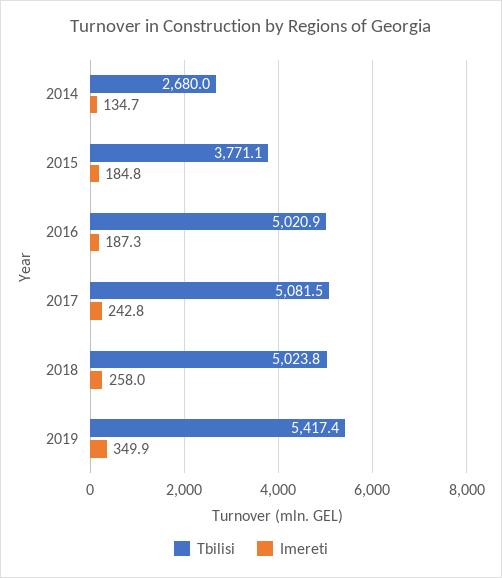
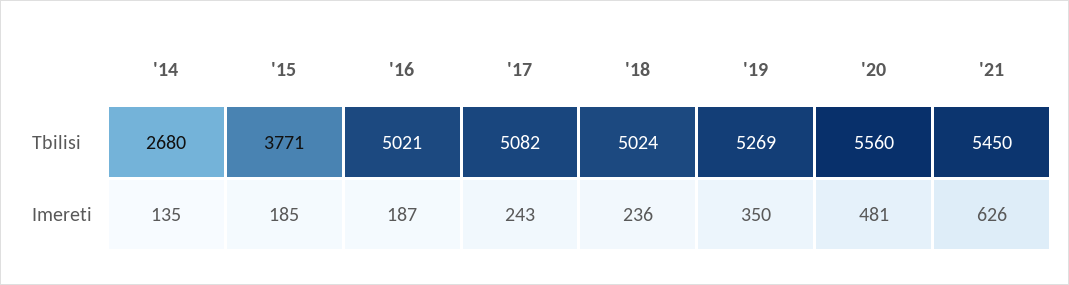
Imereti, 2018: 258 -> 236
Tbilisi, 2019: 5417.4 -> 5269
Tbilisi, '20: none -> 5560
Tbilisi, '21: none -> 5450
Imereti, '20: none -> 481
Imereti, '21: none -> 626

